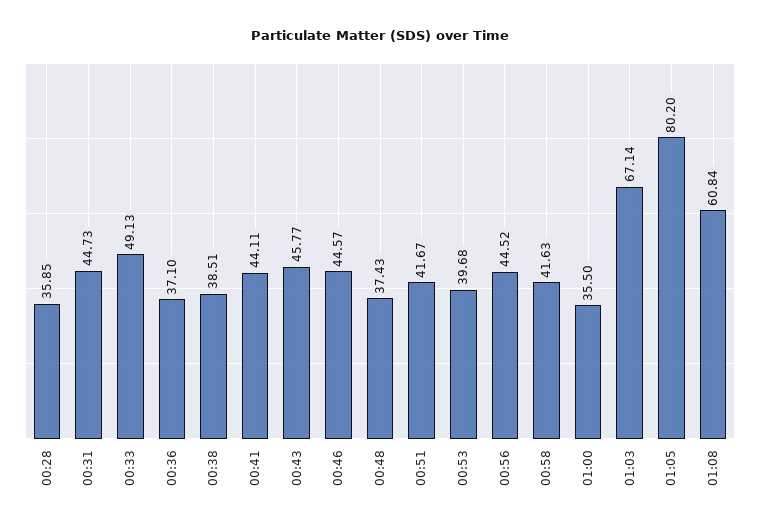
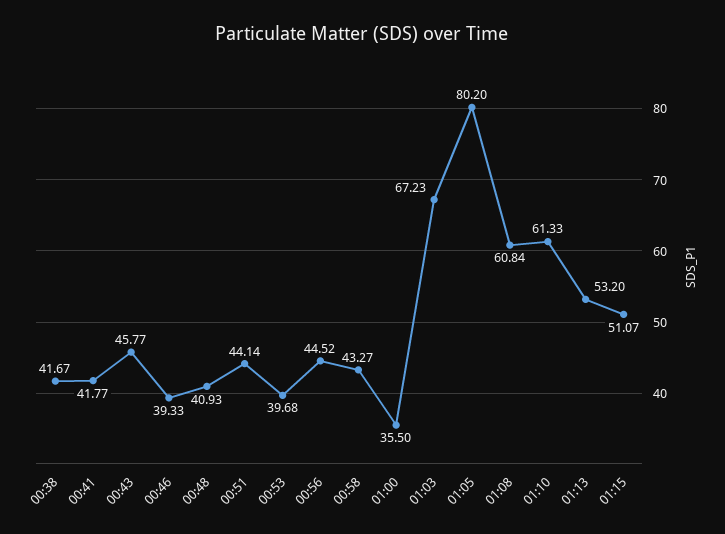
00:28: 35.85 -> none
00:31: 44.73 -> none
00:33: 49.13 -> none
00:36: 37.1 -> none
00:38: 38.51 -> 41.67
00:41: 44.11 -> 41.77
00:46: 44.57 -> 39.33
00:48: 37.43 -> 40.93
00:51: 41.67 -> 44.14
00:58: 41.63 -> 43.27
01:03: 67.14 -> 67.23
01:10: none -> 61.33
01:13: none -> 53.2
01:15: none -> 51.07

